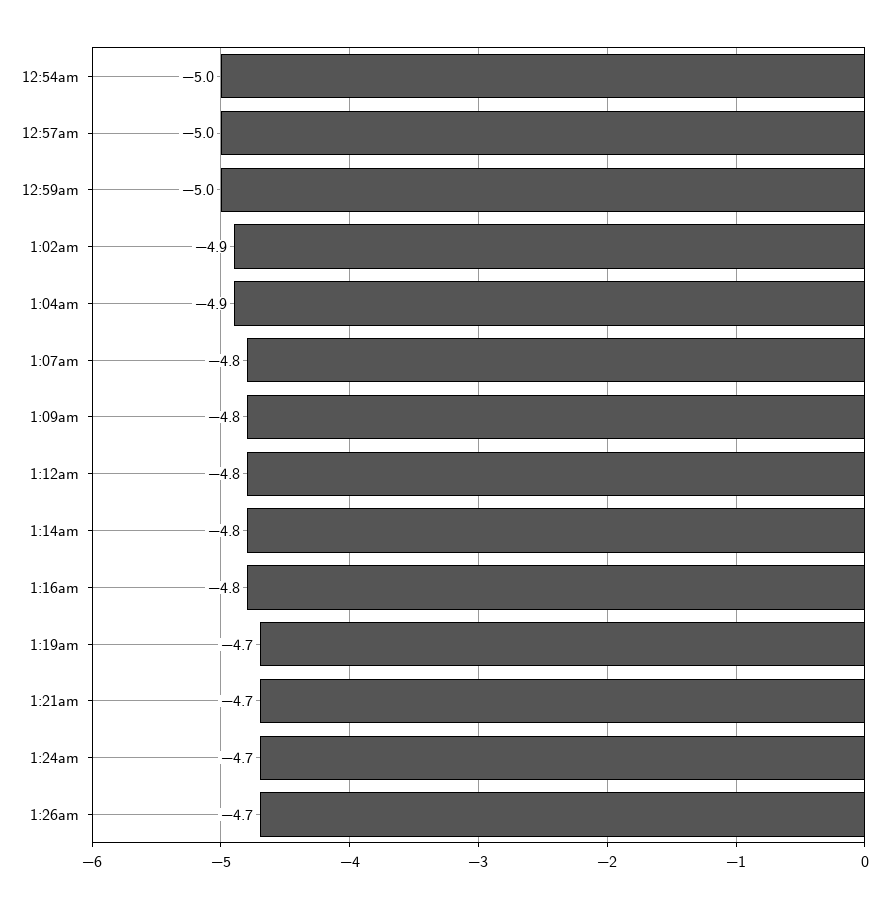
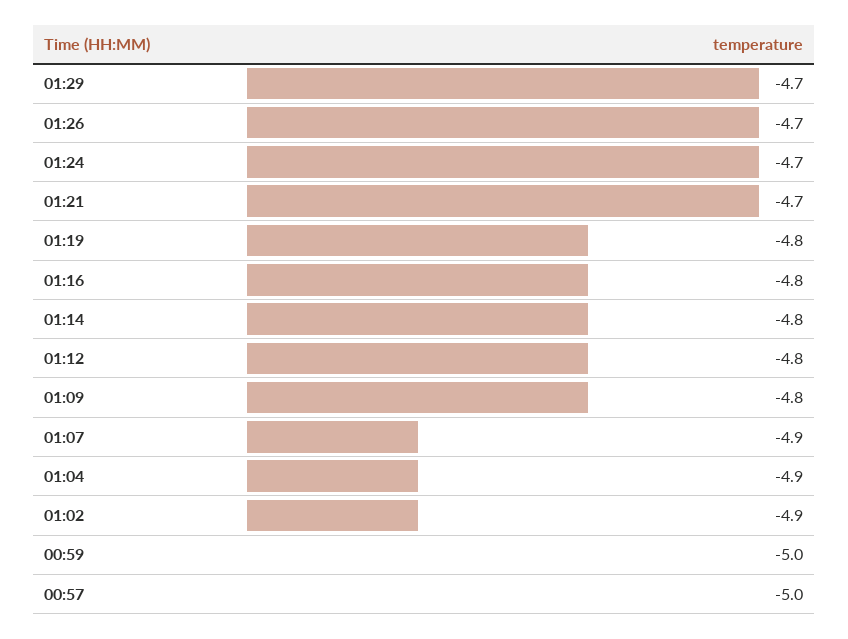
12:54am: -5 -> none
1:07am: -4.8 -> -4.9
1:19am: -4.7 -> -4.8
01:29: none -> -4.7

